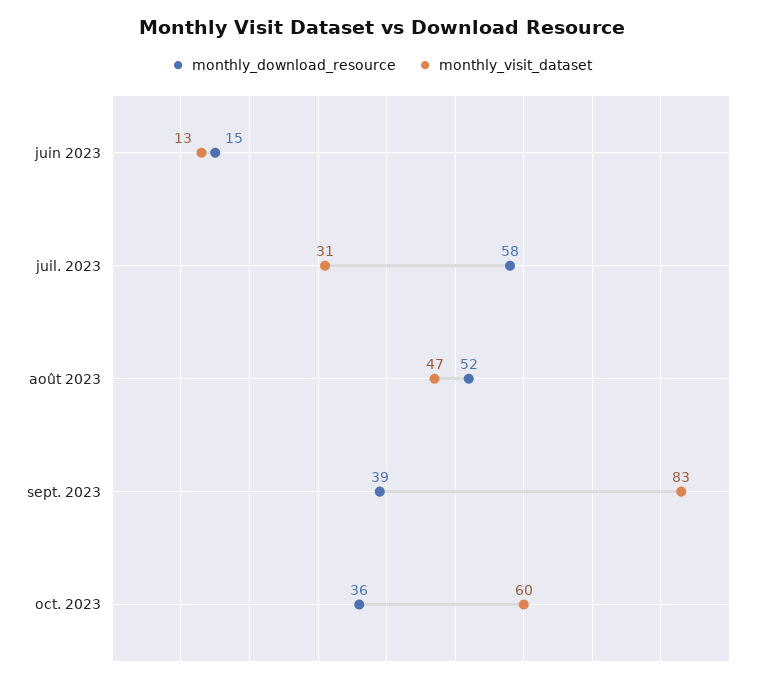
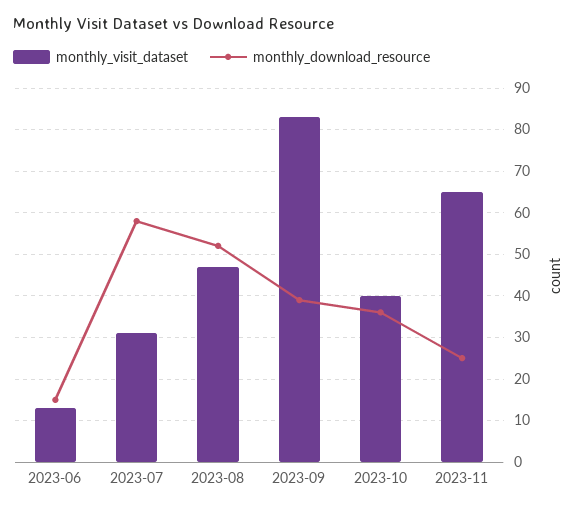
monthly_visit_dataset, oct. 2023: 60 -> 40
monthly_visit_dataset, 2023-11: none -> 65
monthly_download_resource, 2023-11: none -> 25

